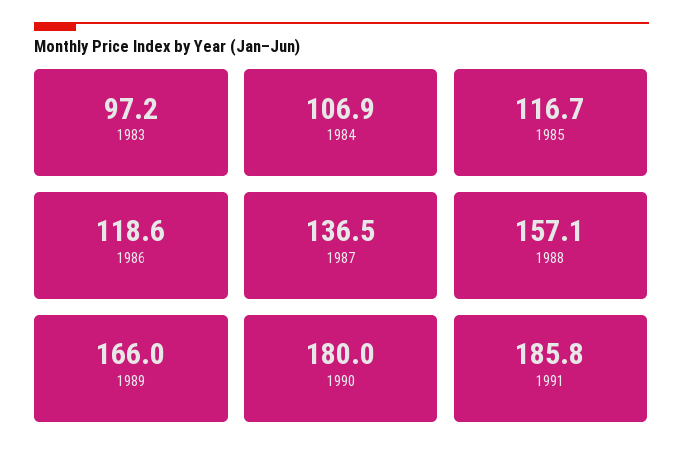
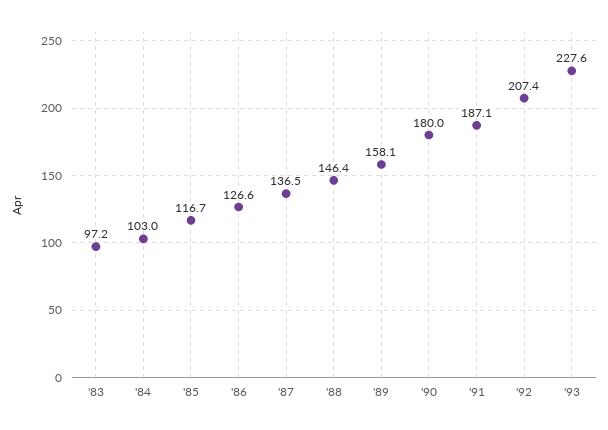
1984: 106.9 -> 103
1986: 118.6 -> 126.6
1988: 157.1 -> 146.4
1989: 166 -> 158.1
1991: 185.8 -> 187.1
'92: none -> 207.4
'93: none -> 227.6

